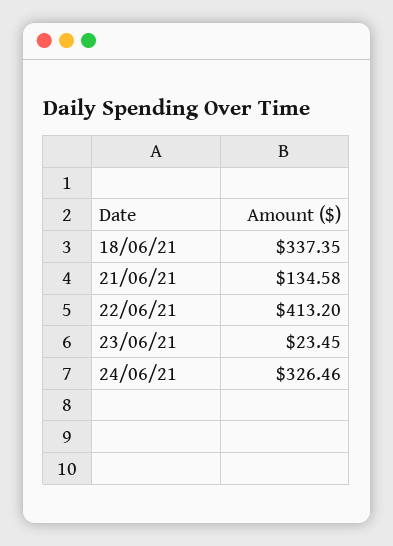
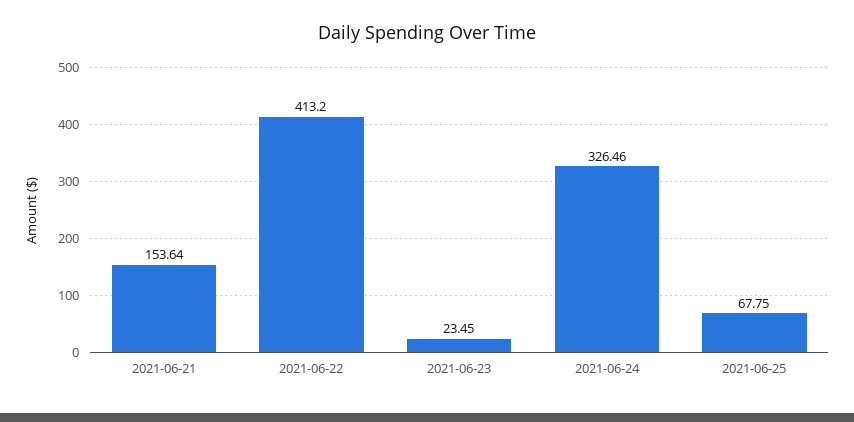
18/06/21: 337.35 -> none
21/06/21: 134.58 -> 153.64
2021-06-25: none -> 67.75

